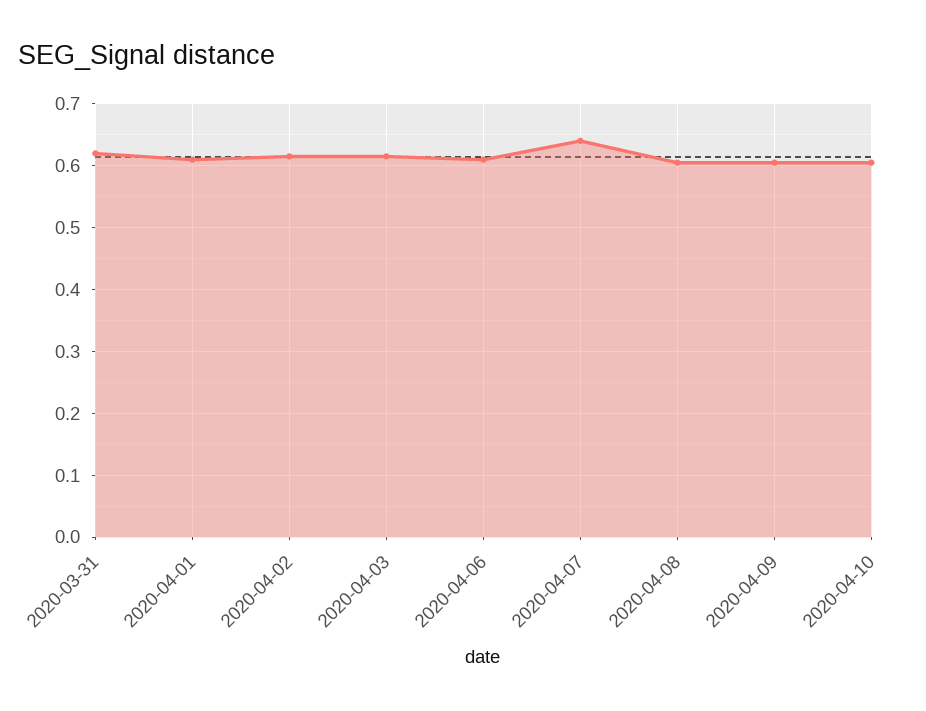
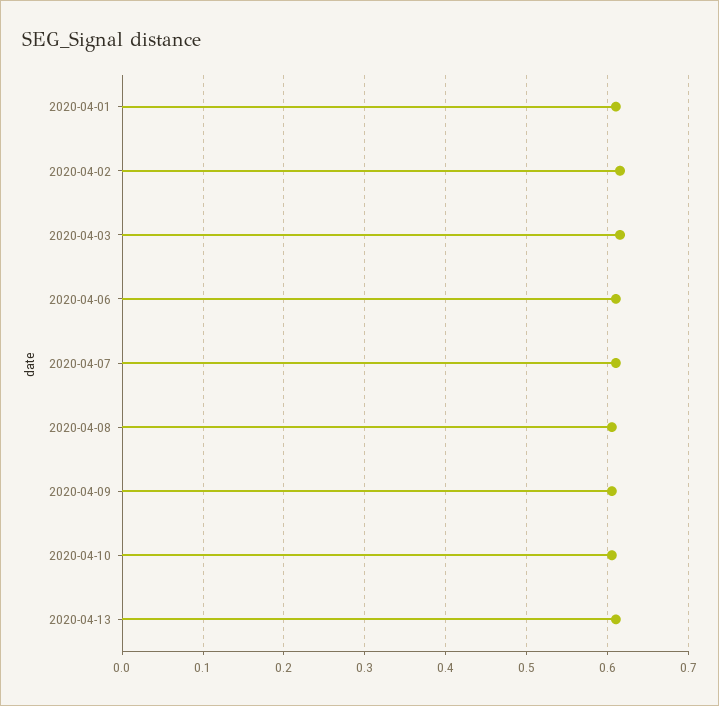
2020-03-31: 0.62 -> none
2020-04-07: 0.64 -> 0.61
2020-04-13: none -> 0.61

